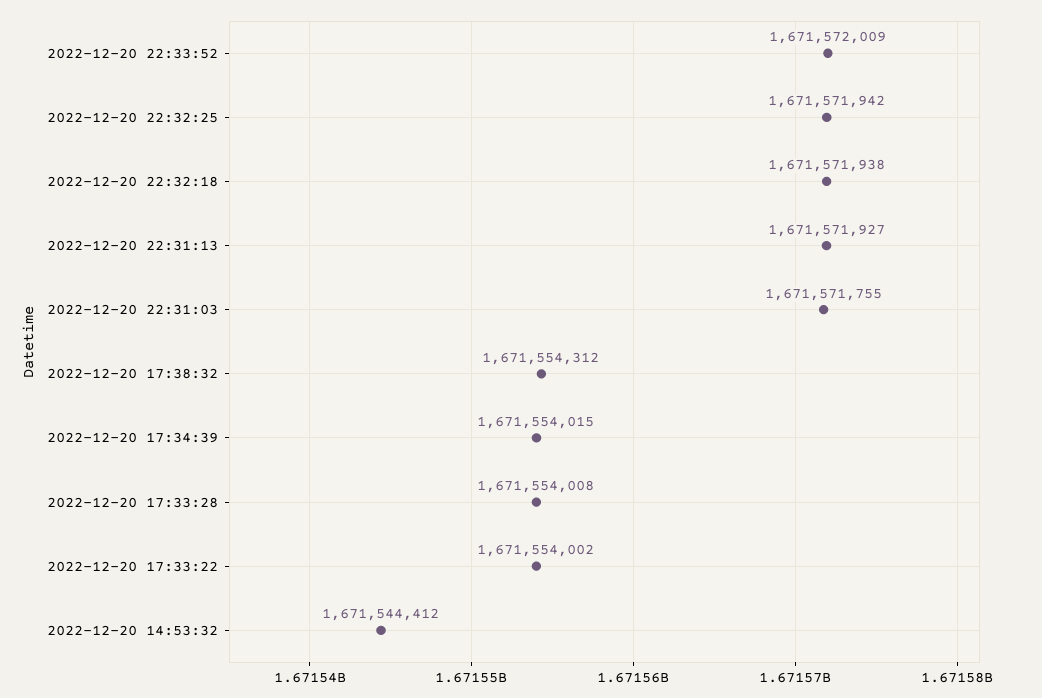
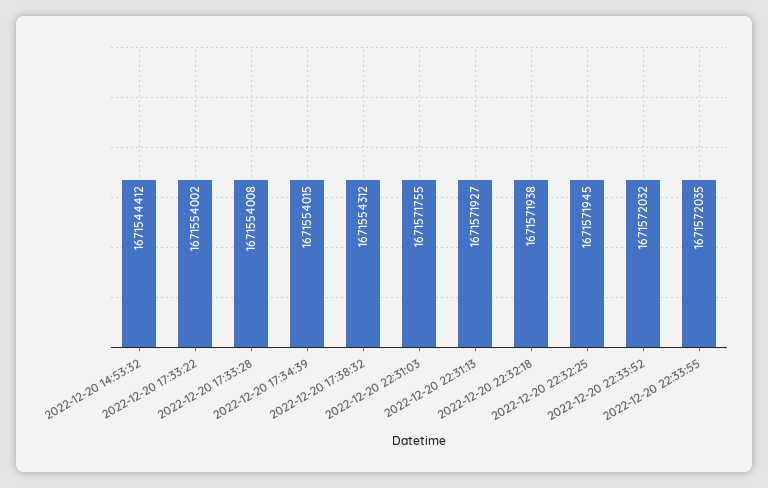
2022-12-20 22:33:52: 1671572009 -> 1671572032
2022-12-20 22:32:25: 1671571942 -> 1671571945
2022-12-20 22:33:55: none -> 1671572035

